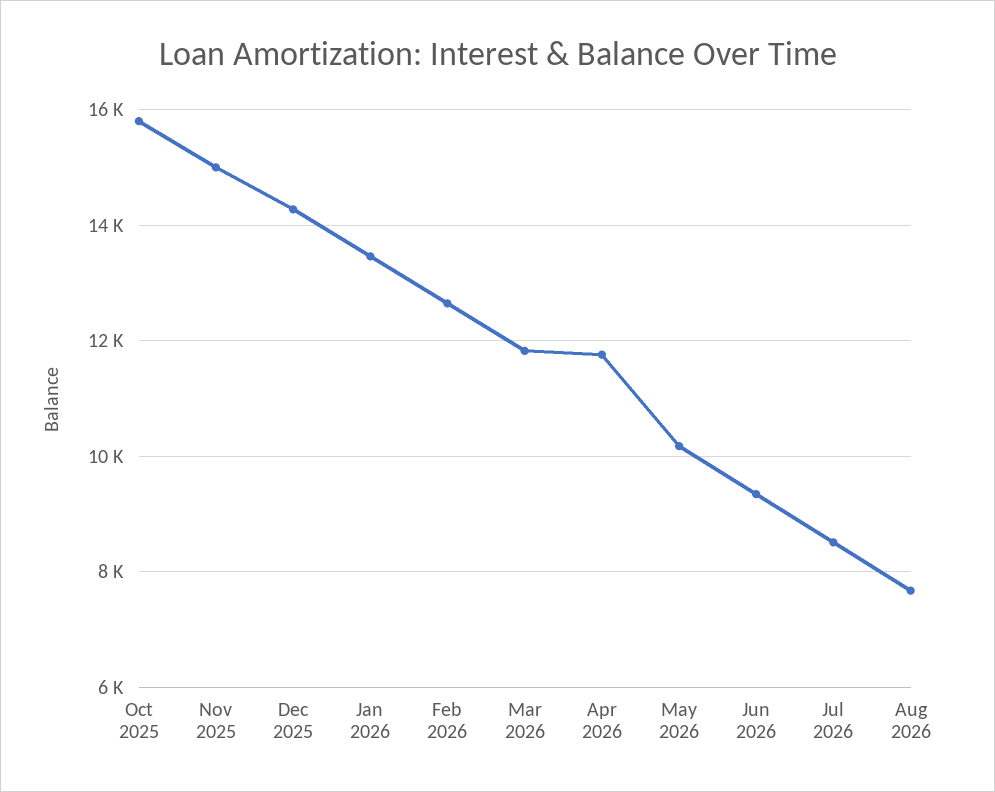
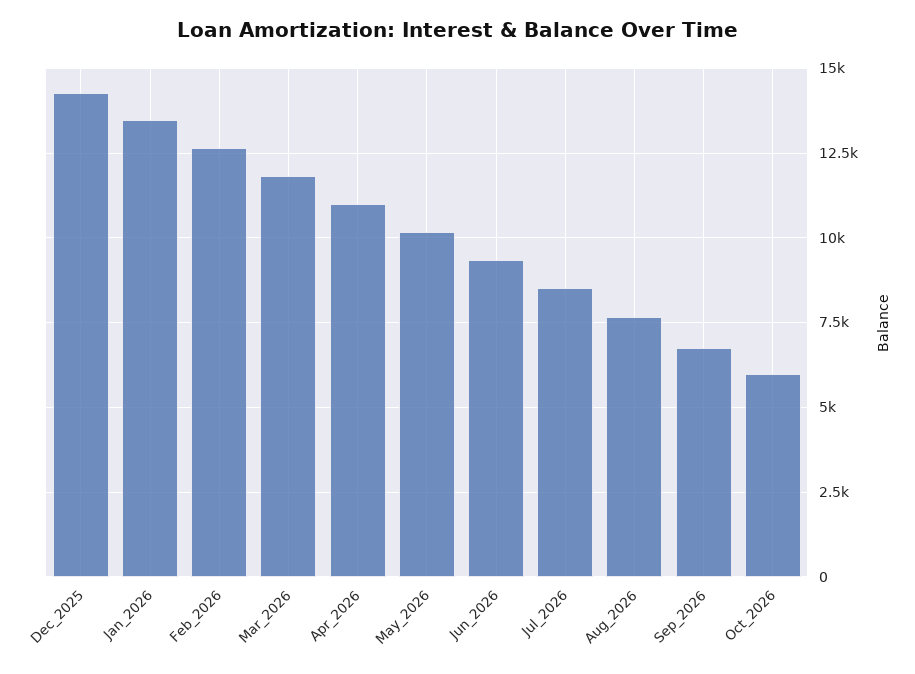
Oct 2025: 15800 -> none
Nov 2025: 15000 -> none
Apr 2026: 11800 -> 11000
Sep_2026: none -> 6750
Oct_2026: none -> 6000

